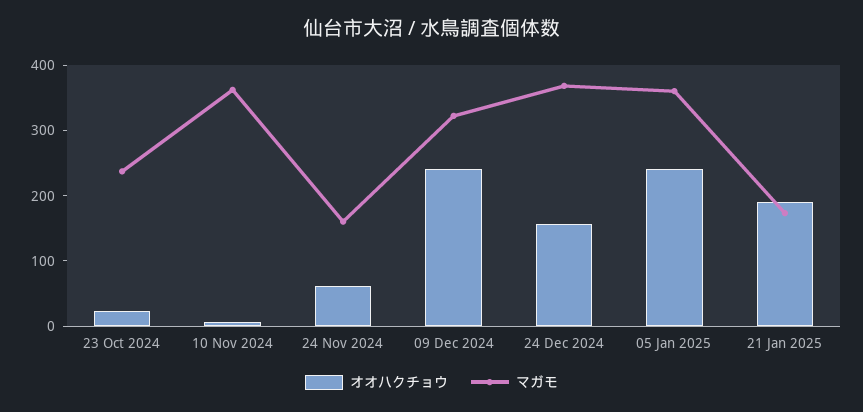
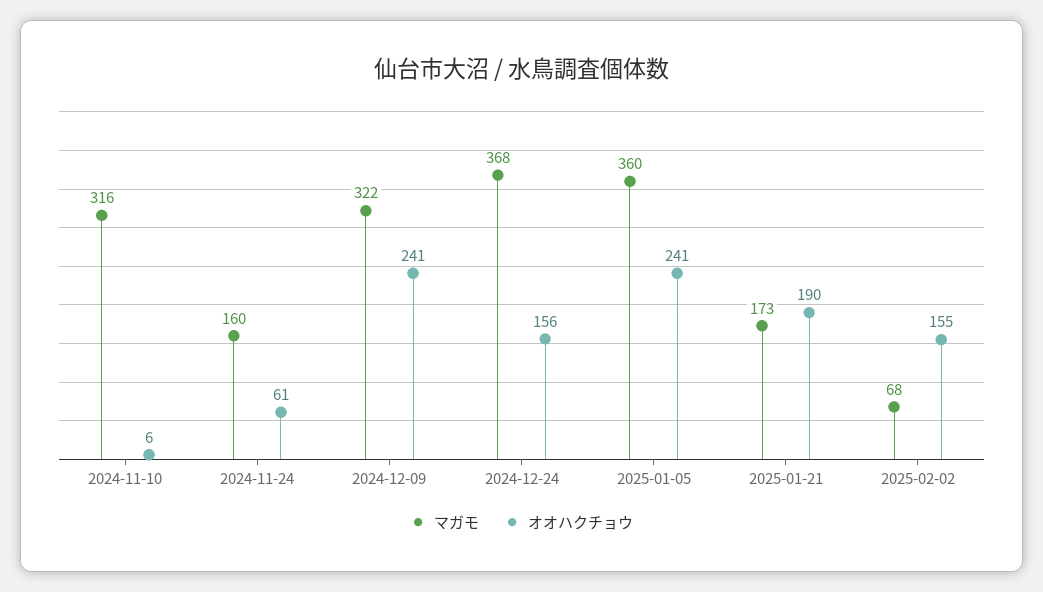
オオハクチョウ, 23 Oct 2024: 20 -> none
マガモ, 23 Oct 2024: 240 -> none
マガモ, 10 Nov 2024: 360 -> 316
マガモ, 2025-02-02: none -> 68
オオハクチョウ, 2025-02-02: none -> 155

